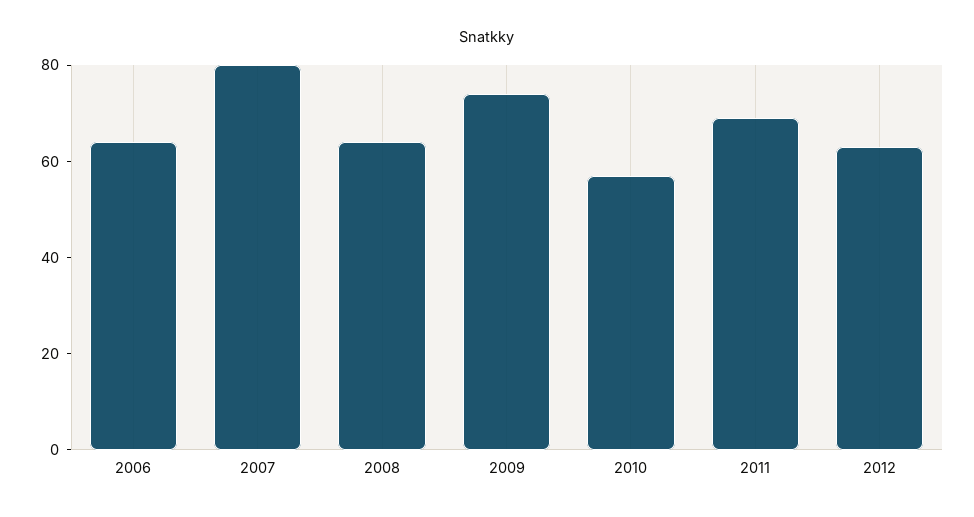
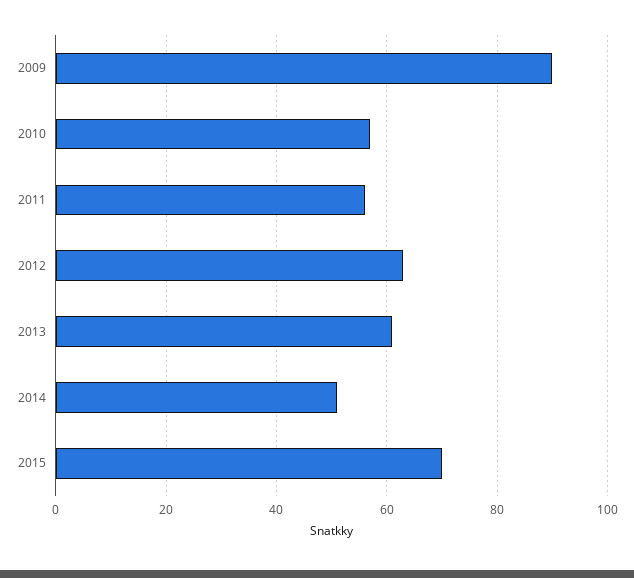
2006: 65 -> none
2007: 80 -> none
2008: 65 -> none
2009: 75 -> 90
2011: 70 -> 55
2013: none -> 60
2014: none -> 50
2015: none -> 70

